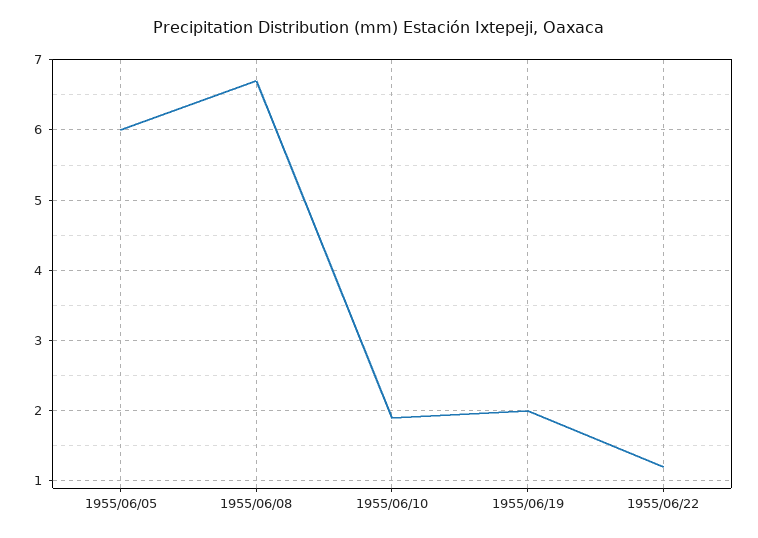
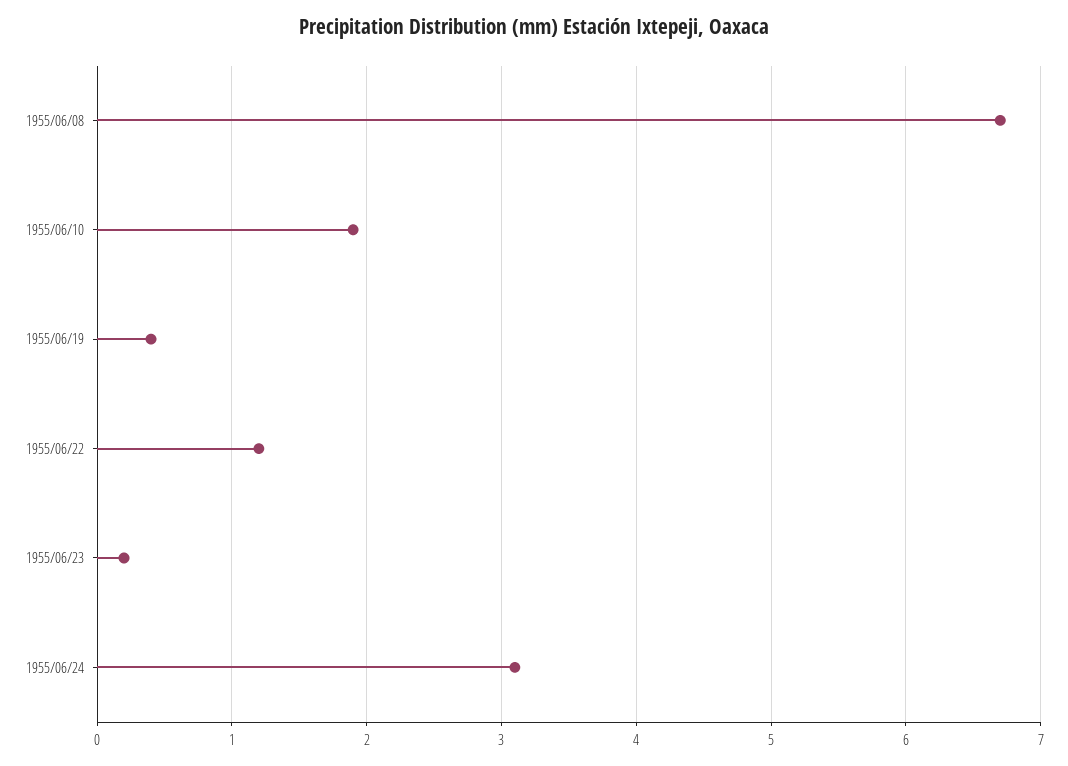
1955/06/05: 6 -> none
1955/06/19: 2 -> 0.4
1955/06/23: none -> 0.2
1955/06/24: none -> 3.1

